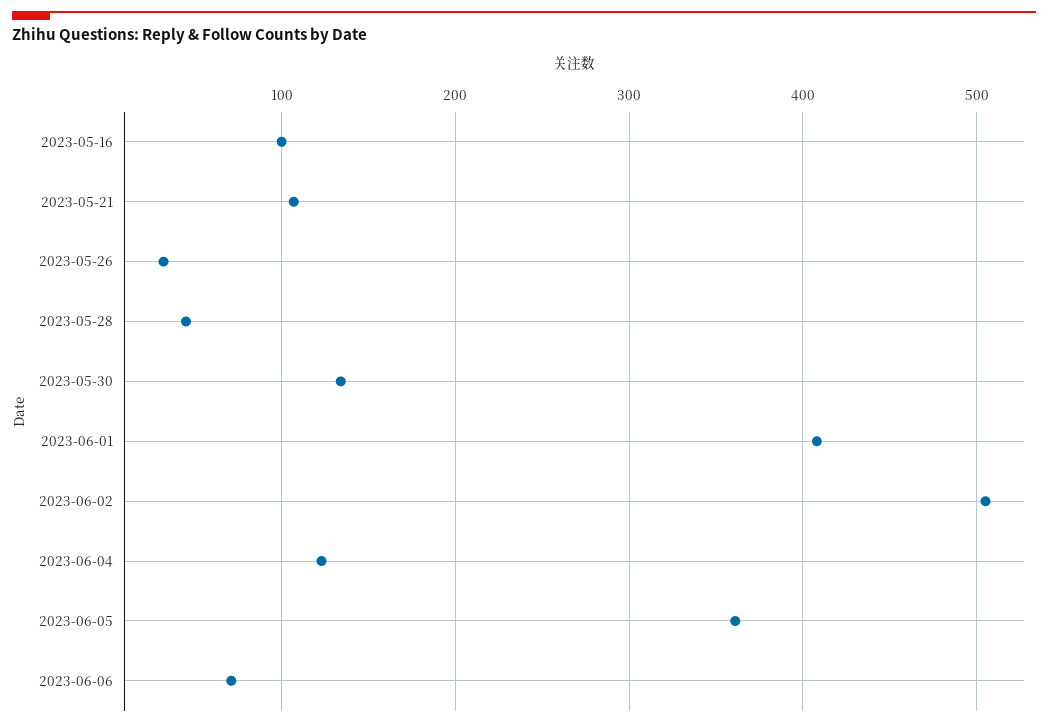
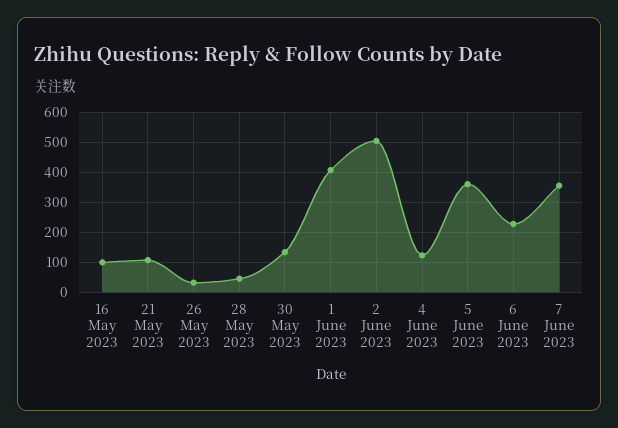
2023-06-06: 70 -> 225
7 June 2023: none -> 350

